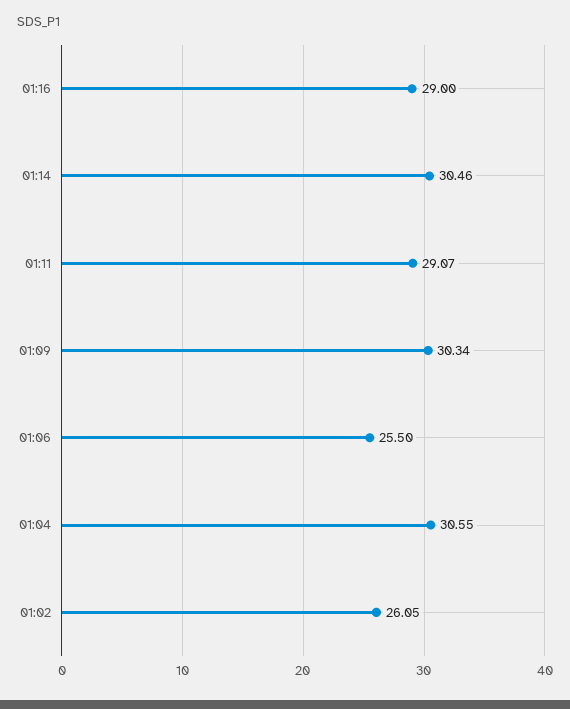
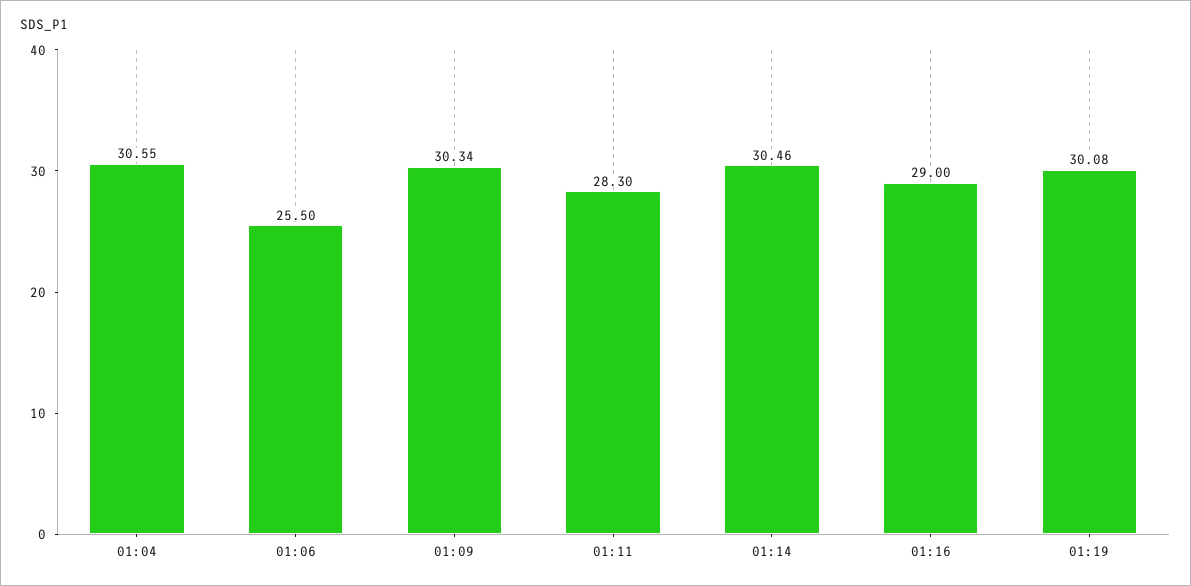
01:11: 29.07 -> 28.3
01:02: 26.05 -> none
01:19: none -> 30.08

